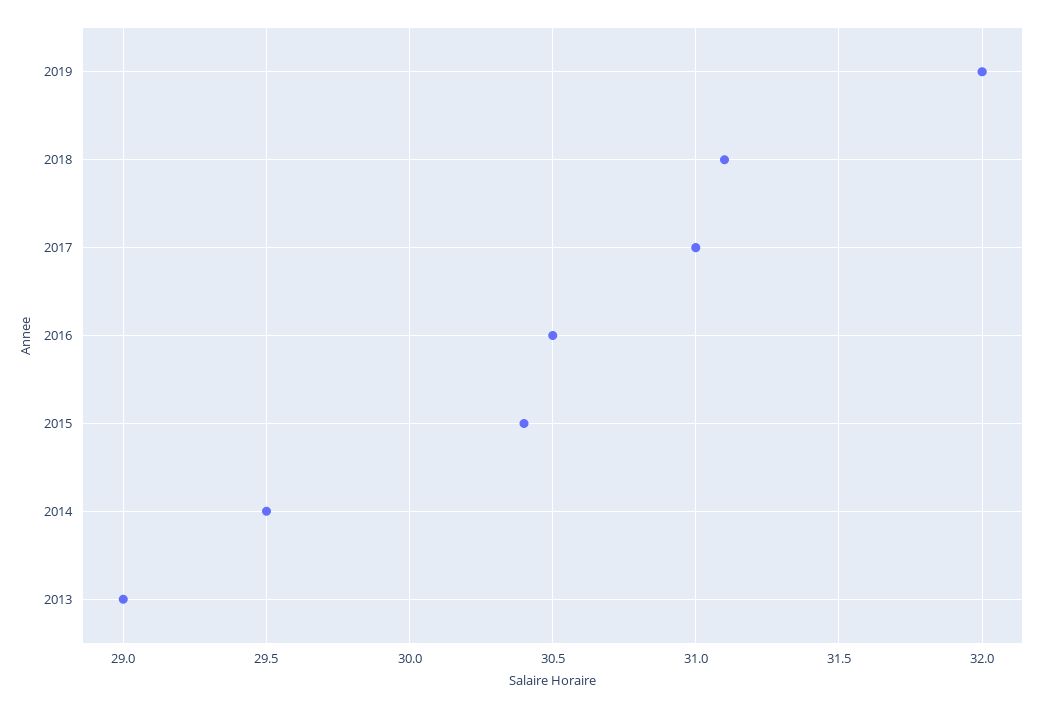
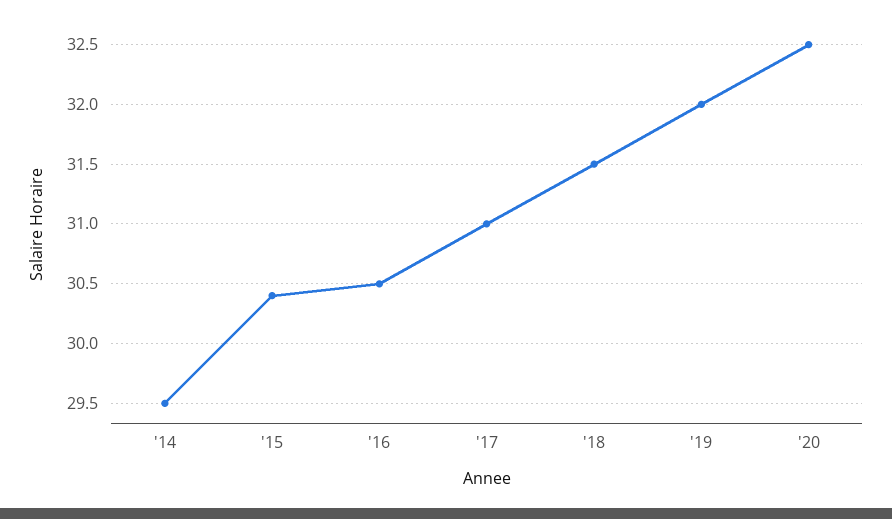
2018: 31.1 -> 31.5
2013: 29 -> none
'20: none -> 32.5

